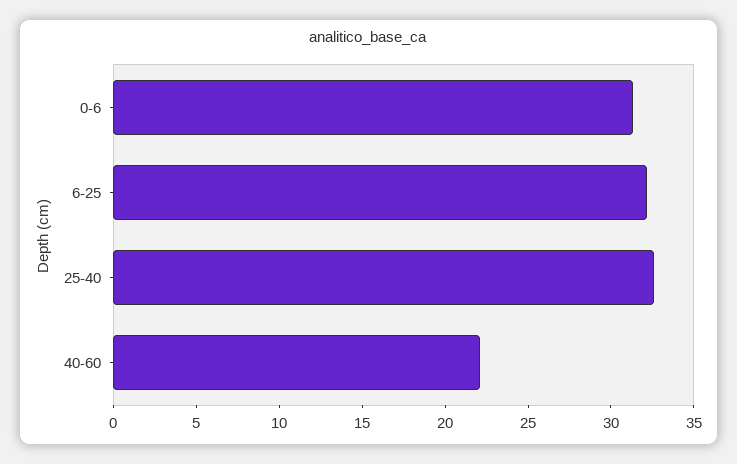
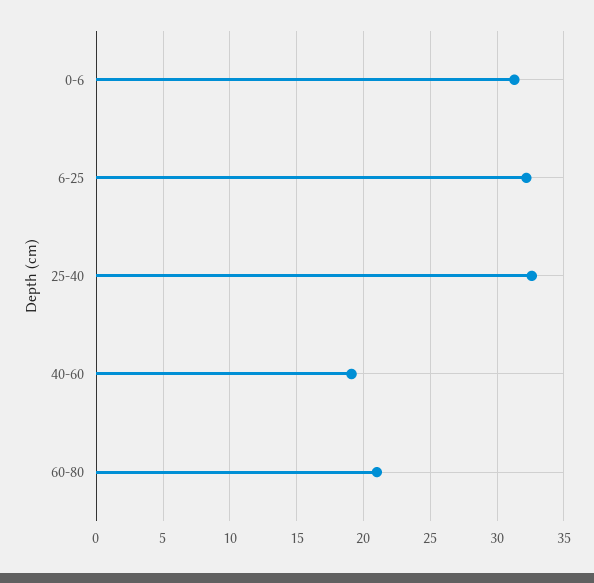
40-60: 22 -> 19
60-80: none -> 21

